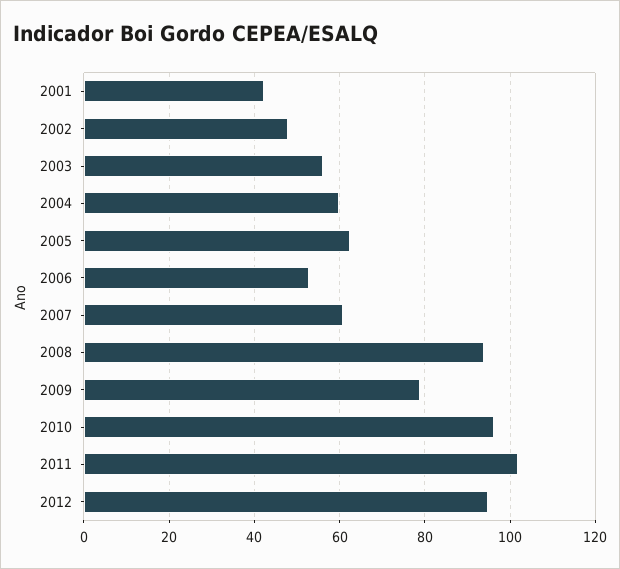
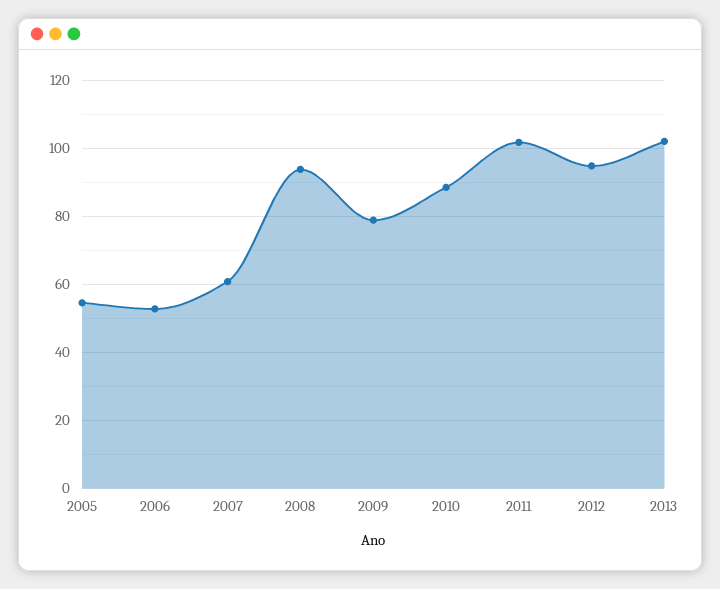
2001: 42 -> none
2002: 48 -> none
2003: 56 -> none
2004: 60 -> none
2005: 62 -> 54
2010: 96 -> 88
2013: none -> 102

